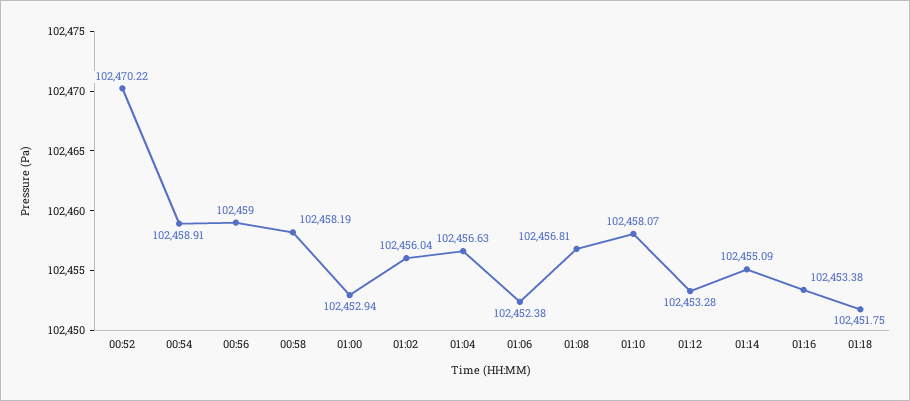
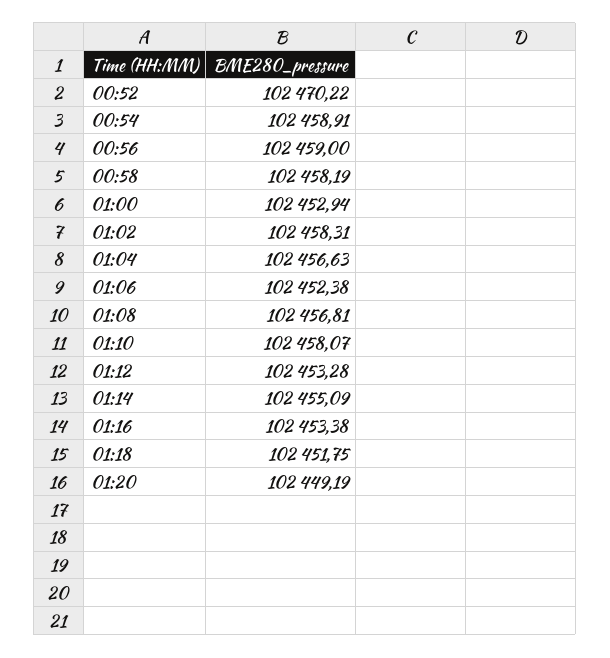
01:02: 102456.04 -> 102458.31
01:20: none -> 102449.19

